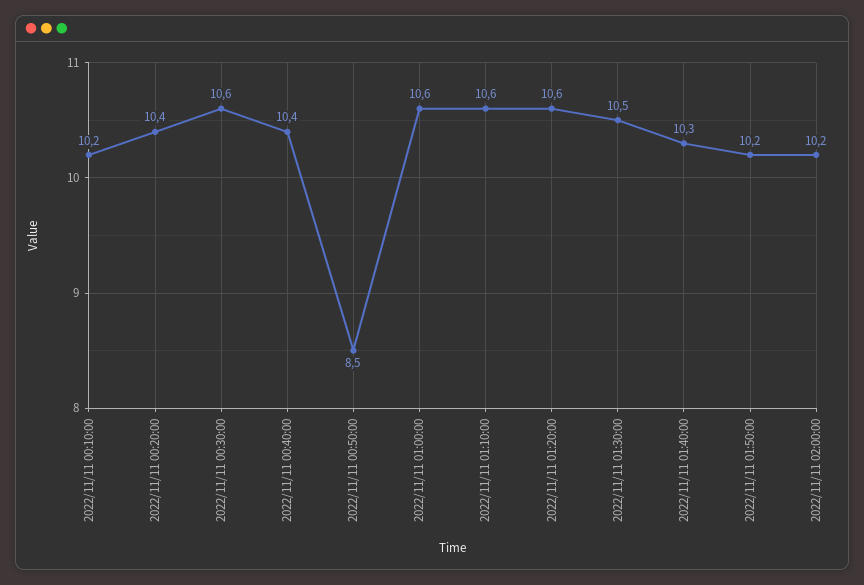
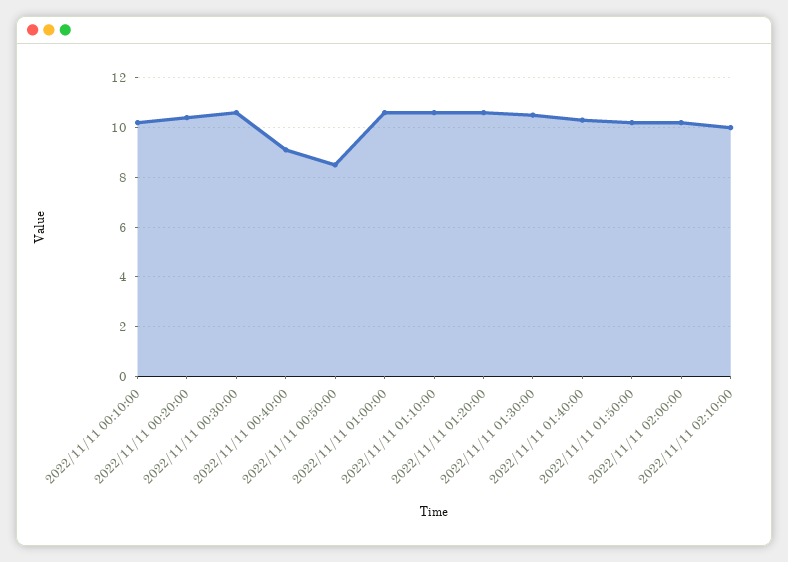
2022/11/11 00:40:00: 10.4 -> 9
2022/11/11 02:10:00: none -> 10

